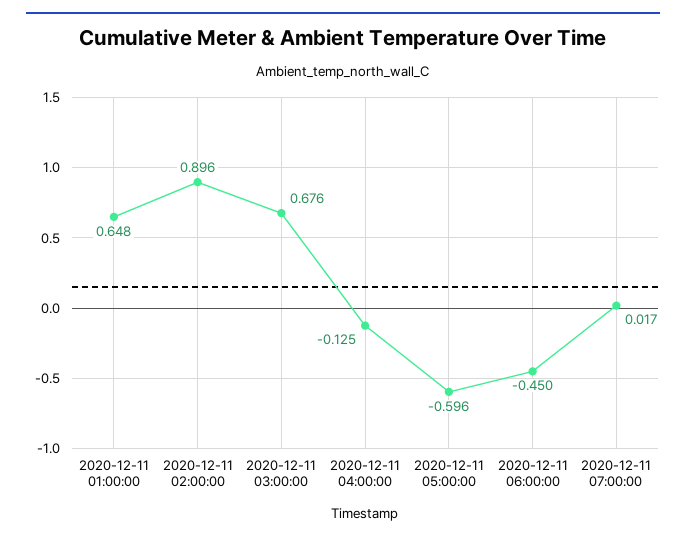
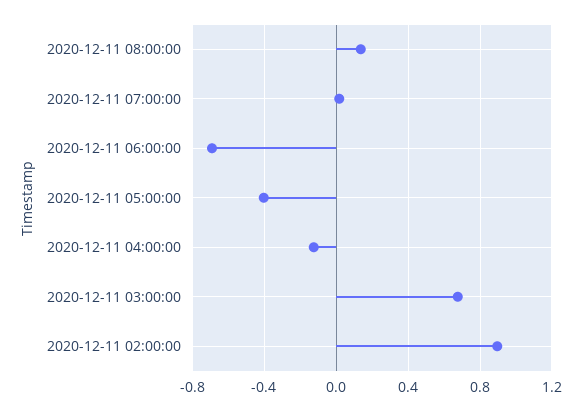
2020-12-11 01:00:00: 0.648 -> none
2020-12-11 05:00:00: -0.596 -> -0.4
2020-12-11 06:00:00: -0.45 -> -0.7
2020-12-11 08:00:00: none -> 0.15

